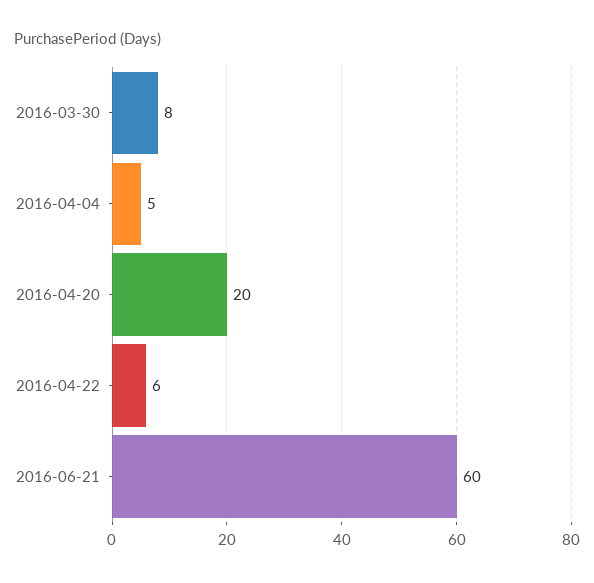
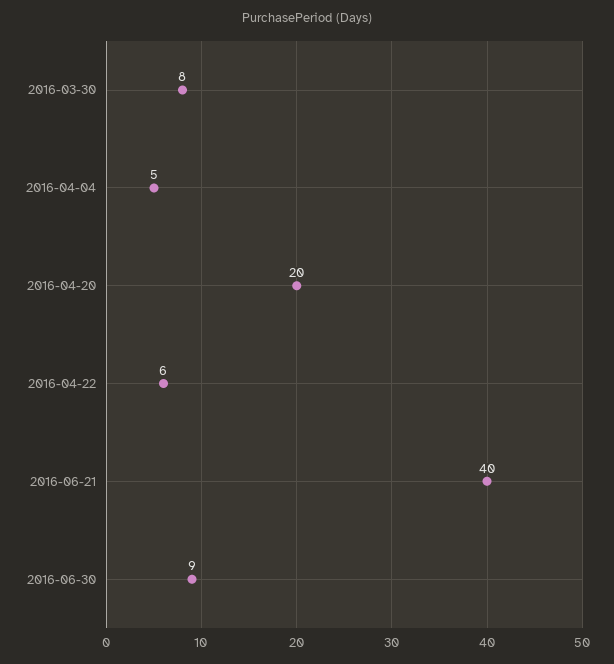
2016-06-21: 60 -> 40
2016-06-30: none -> 9

